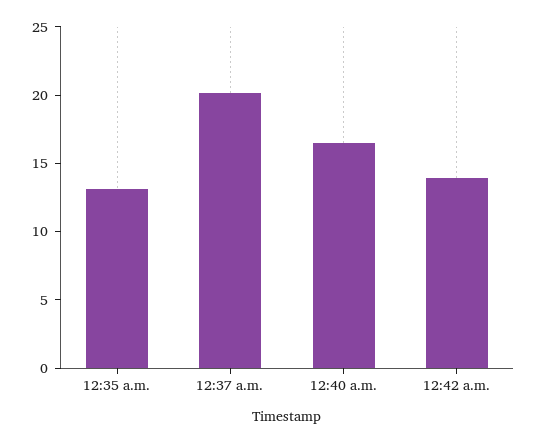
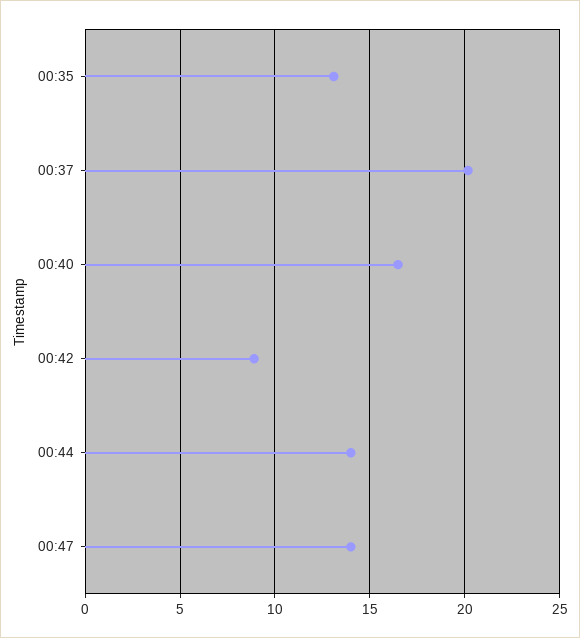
12:42 a.m.: 14 -> 9
00:44: none -> 14
00:47: none -> 14

